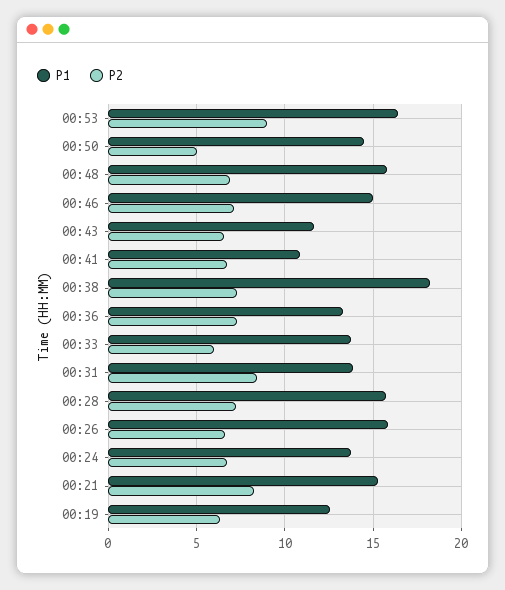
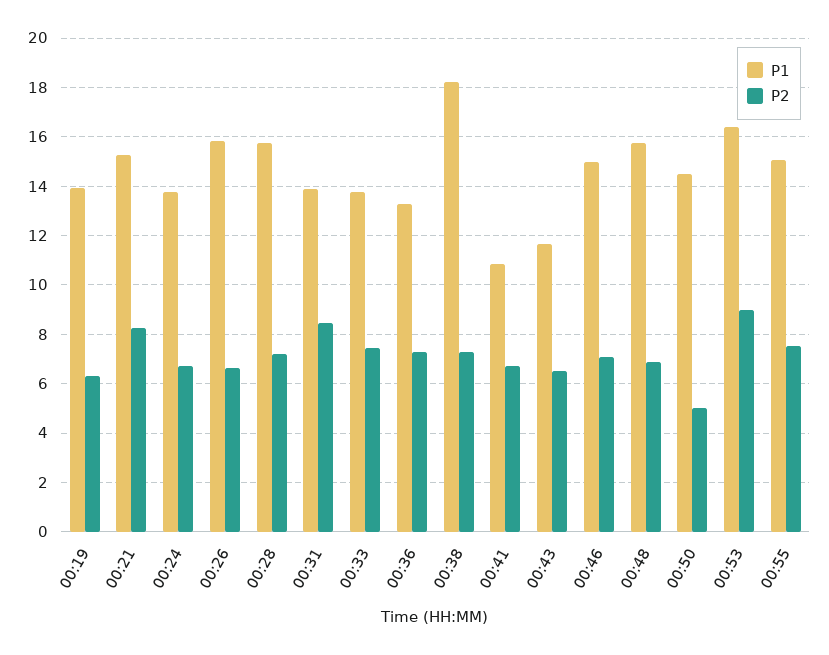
P2, 00:33: 6 -> 7.5
P1, 00:19: 12.5 -> 14
P1, 00:55: none -> 15
P2, 00:55: none -> 7.5

